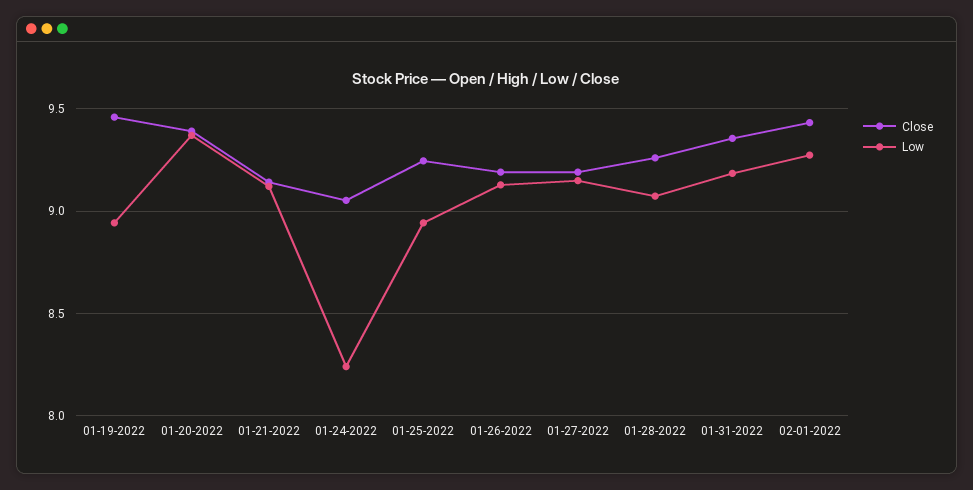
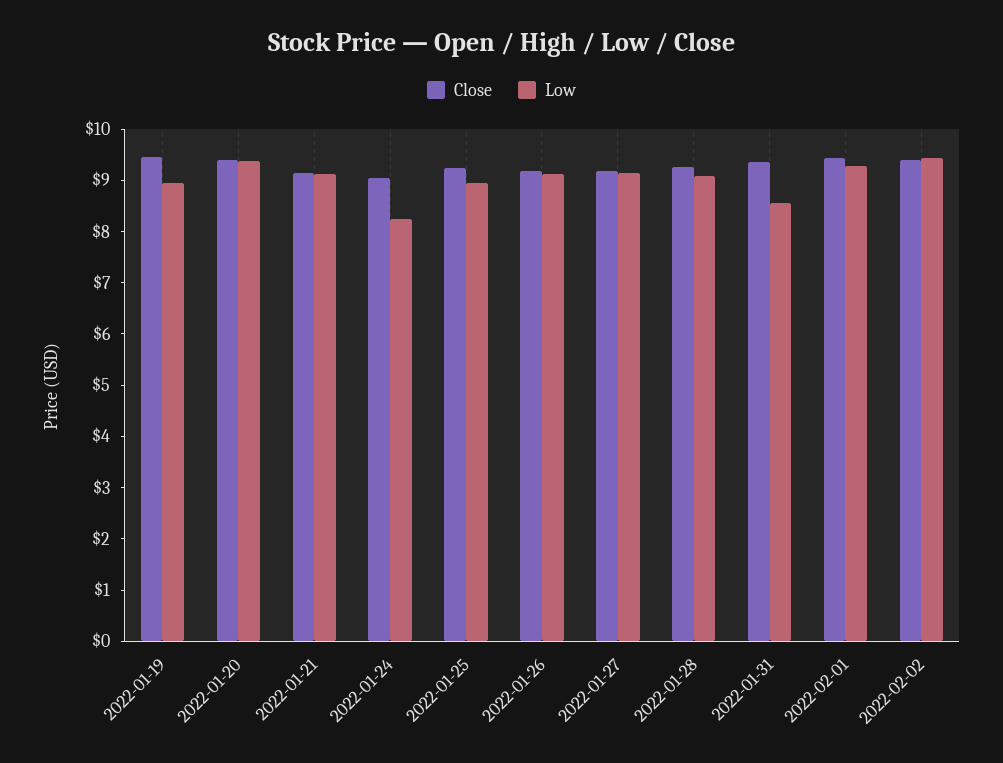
Low, 01-31-2022: 9.2 -> 8.6
Close, 2022-02-02: none -> 9.4
Low, 2022-02-02: none -> 9.4

